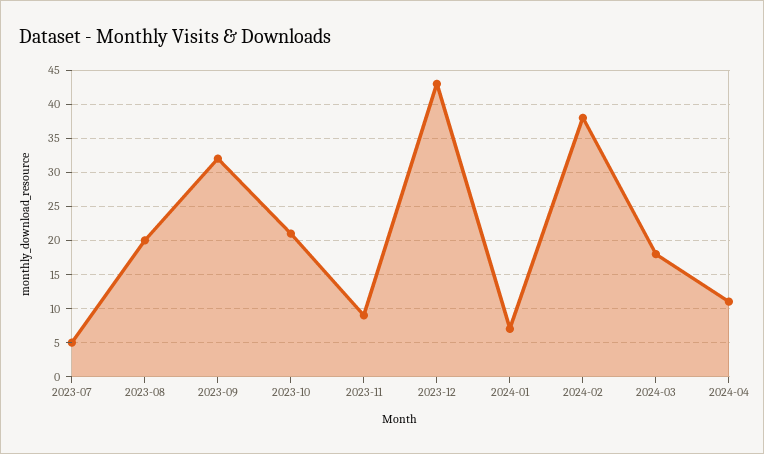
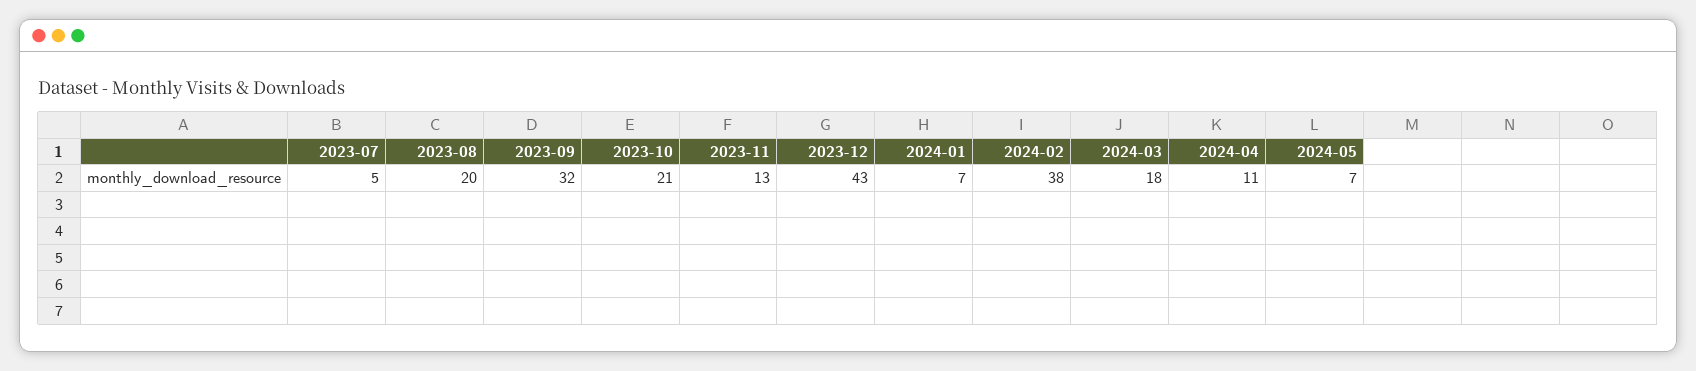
2023-11: 9 -> 13
2024-05: none -> 7

